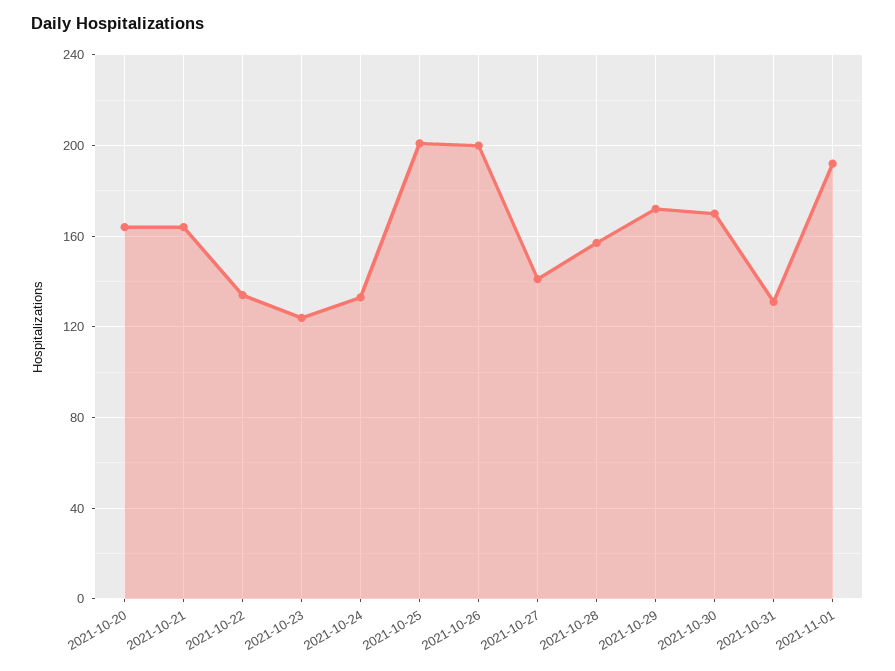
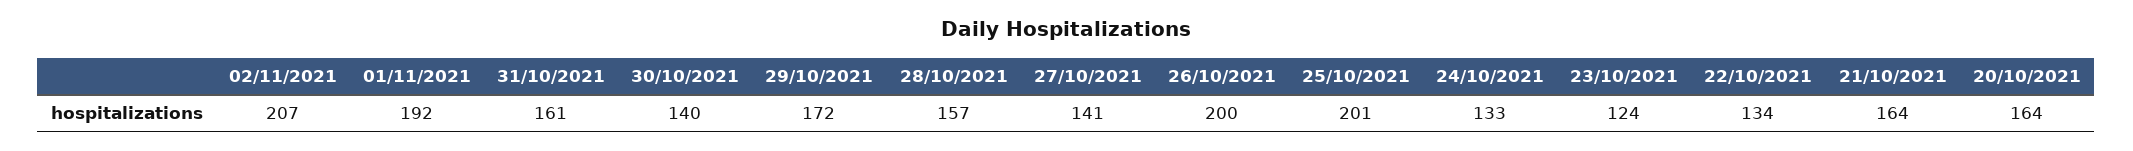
2021-10-30: 170 -> 140
2021-10-31: 130 -> 161
02/11/2021: none -> 207

